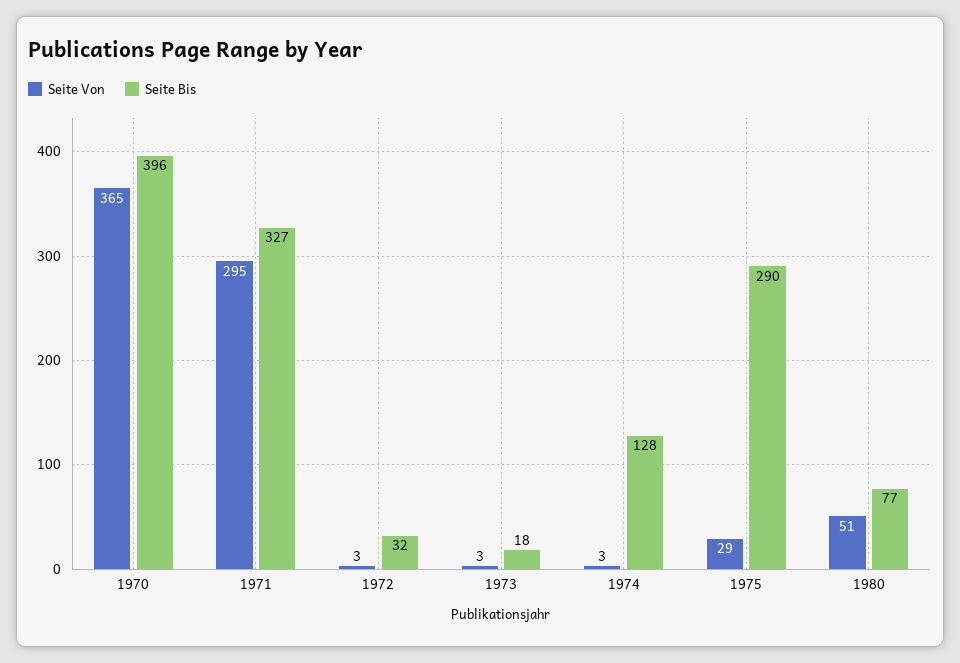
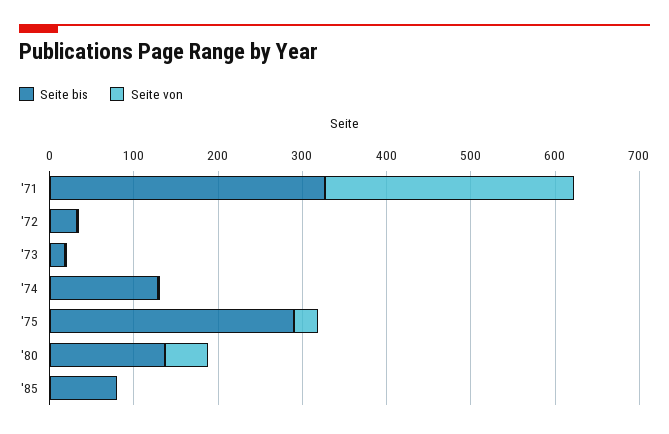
Seite Von, 1970: 365 -> none
Seite Bis, 1970: 396 -> none
Seite Bis, 1980: 77 -> 140
Seite Bis, '85: none -> 80
Seite Von, '85: none -> 0

